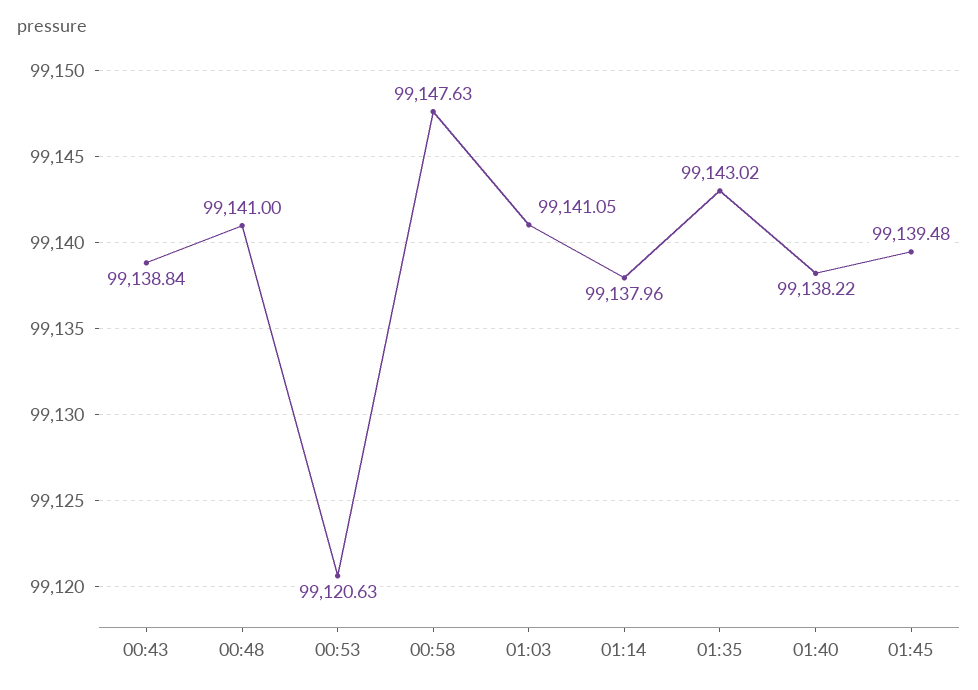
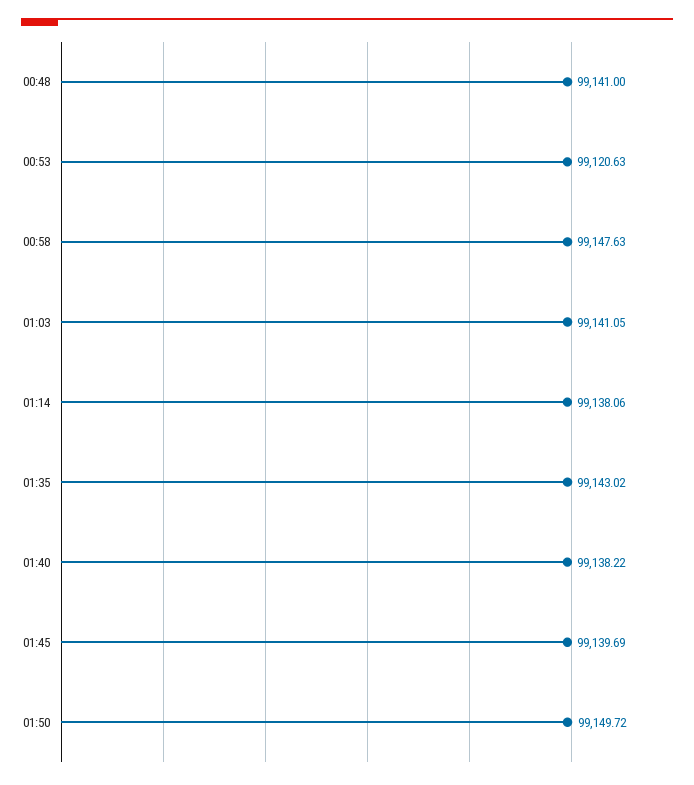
00:43: 99138.84 -> none
01:14: 99137.96 -> 99138.06
01:45: 99139.48 -> 99139.69
01:50: none -> 99149.72

